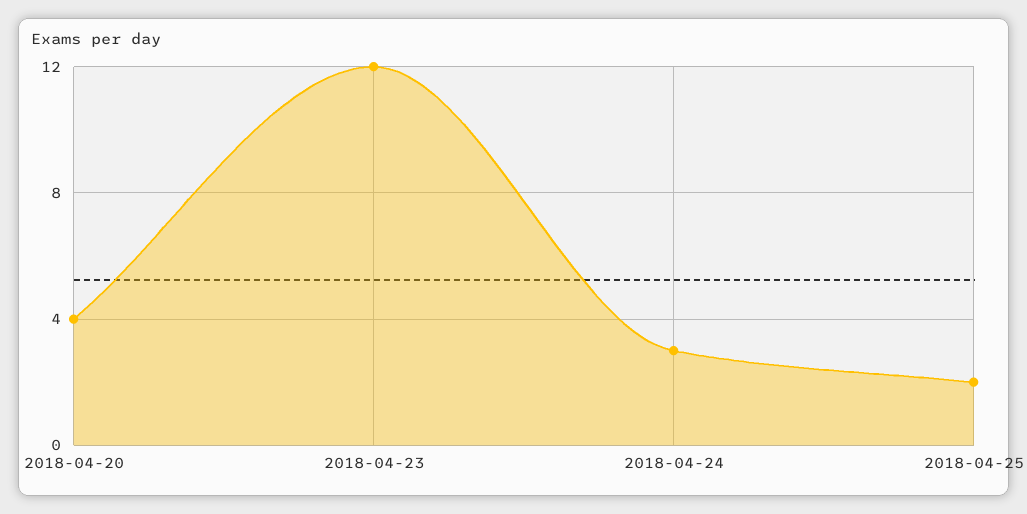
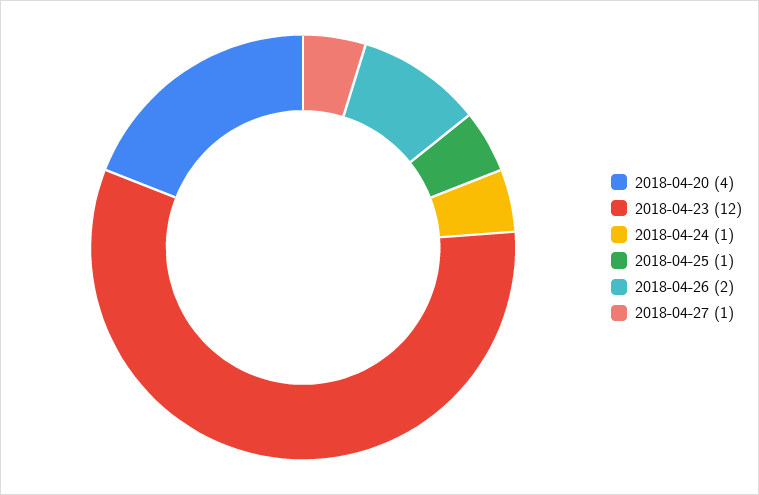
2018-04-24: 3 -> 1
2018-04-25: 2 -> 1
2018-04-26: none -> 2
2018-04-27: none -> 1

